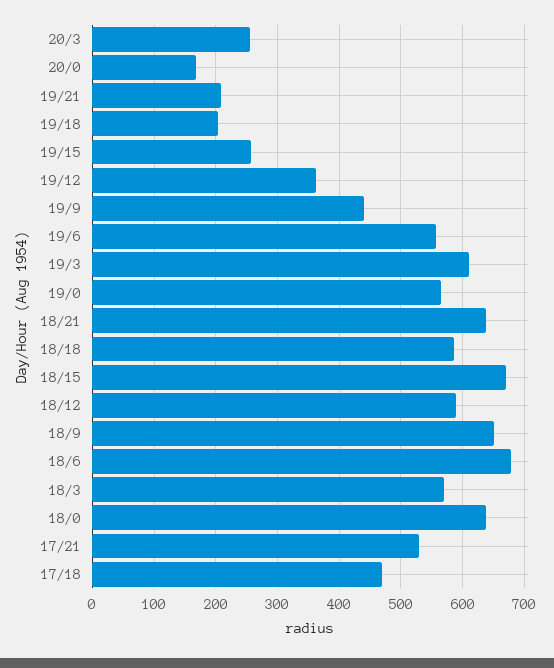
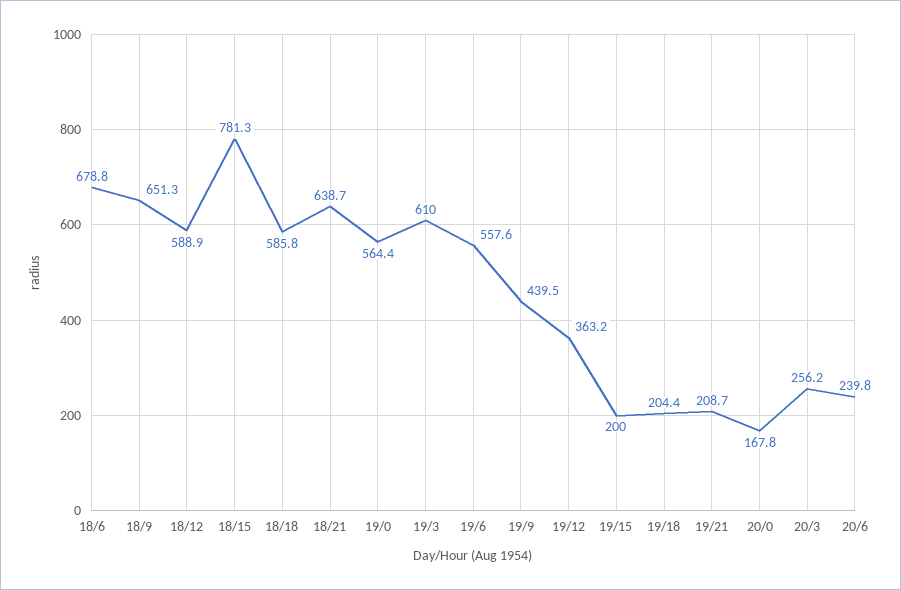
19/15: 260 -> 200
18/15: 670 -> 781.3
18/3: 570 -> none
18/0: 640 -> none
17/21: 530 -> none
17/18: 470 -> none
20/6: none -> 239.8

